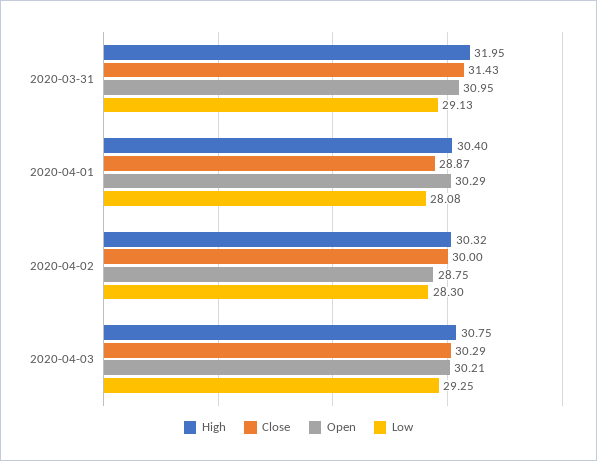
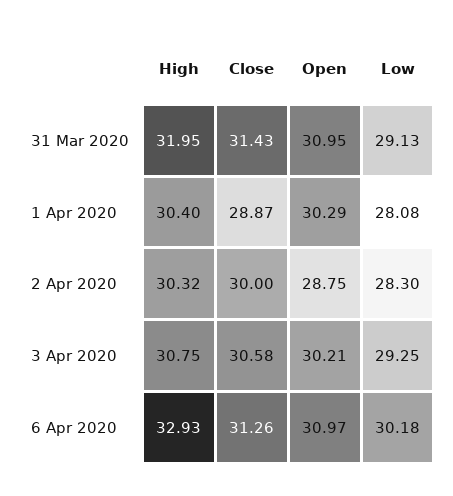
Close, 2020-04-03: 30.29 -> 30.58
High, 6 Apr 2020: none -> 32.93
Close, 6 Apr 2020: none -> 31.26
Open, 6 Apr 2020: none -> 30.97
Low, 6 Apr 2020: none -> 30.18

